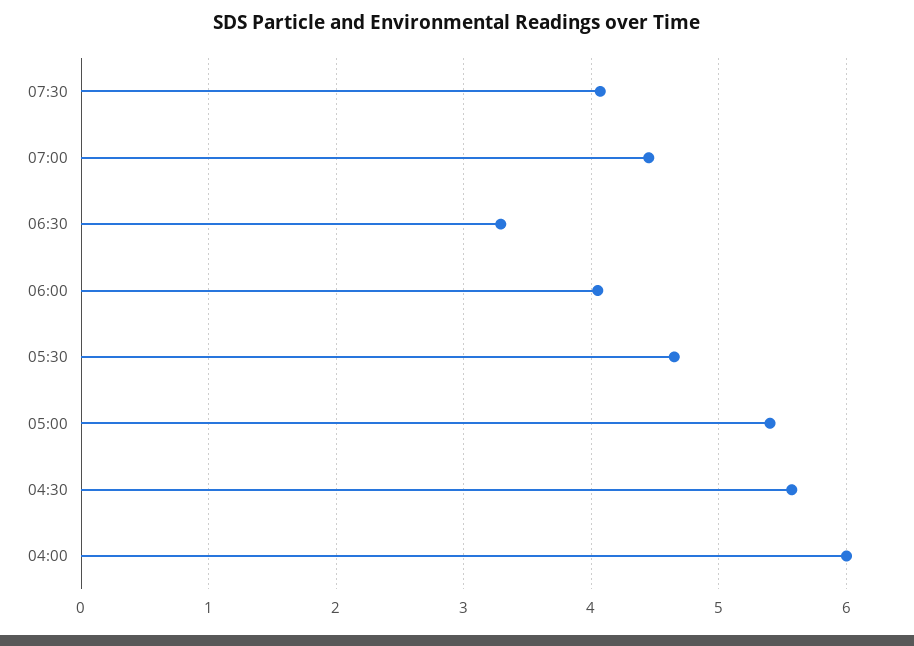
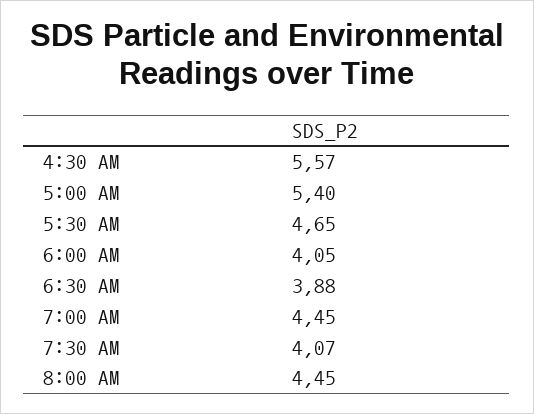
06:30: 3.3 -> 3.88
04:00: 6 -> none
8:00 AM: none -> 4.45

